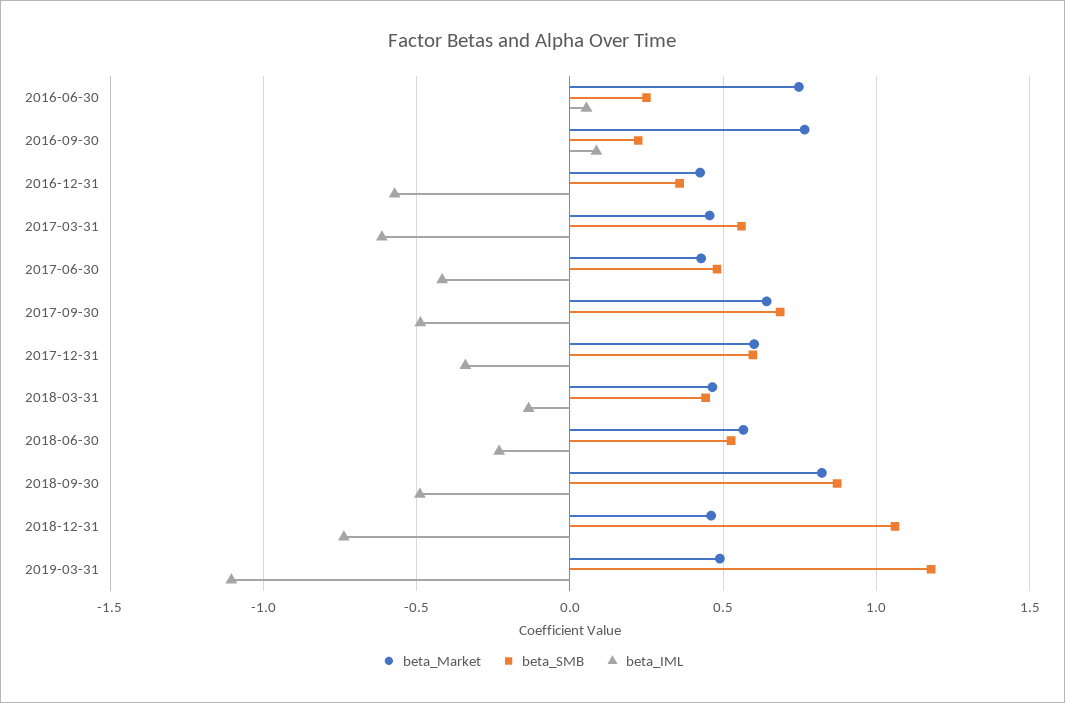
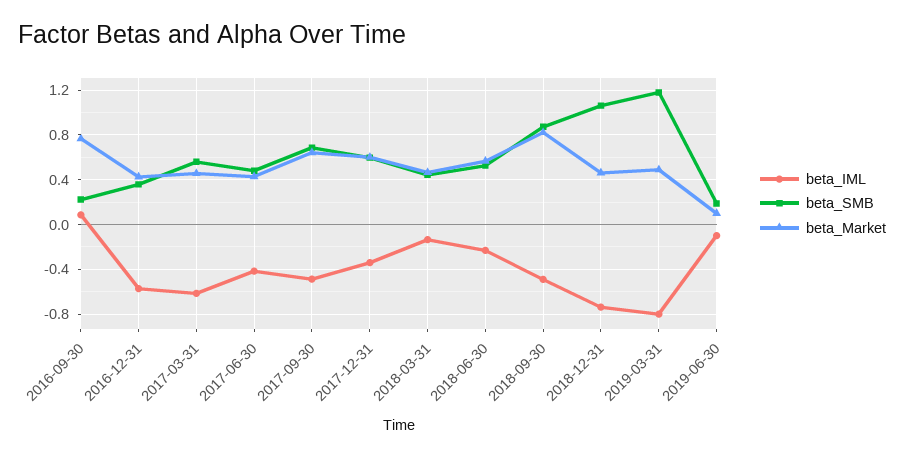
beta_Market, 2016-06-30: 0.75 -> none
beta_SMB, 2016-06-30: 0.25 -> none
beta_IML, 2016-06-30: 0.05 -> none
beta_IML, 2019-03-31: -1.1 -> -0.8
beta_IML, 2019-06-30: none -> -0.1
beta_SMB, 2019-06-30: none -> 0.2
beta_Market, 2019-06-30: none -> 0.1

